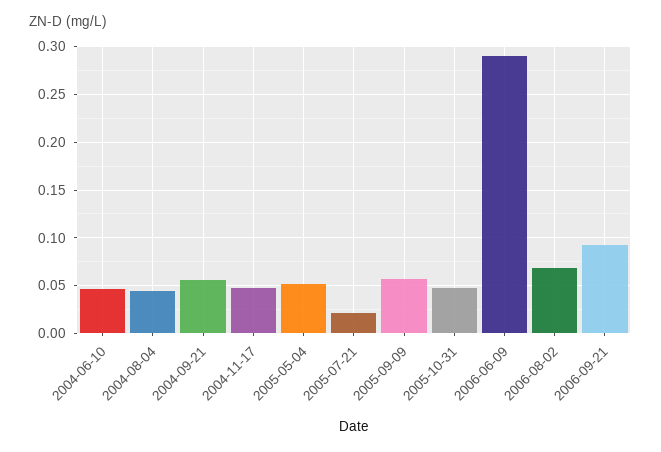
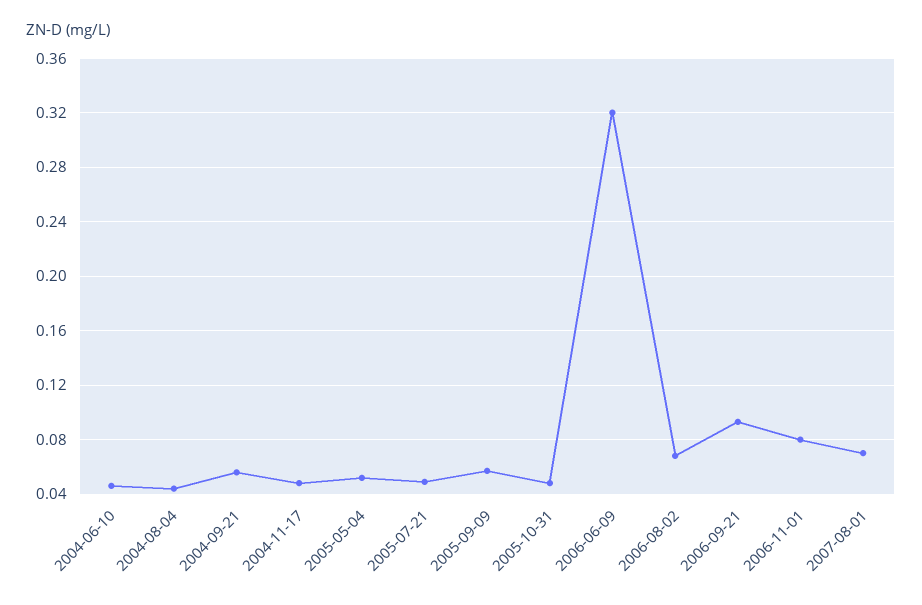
2005-07-21: 0.02 -> 0.05
2006-06-09: 0.29 -> 0.32
2006-11-01: none -> 0.08
2007-08-01: none -> 0.07

